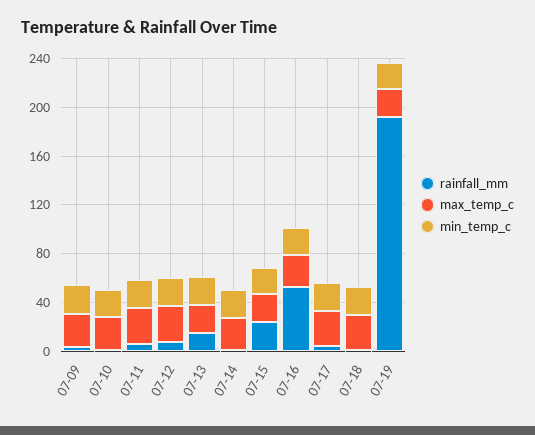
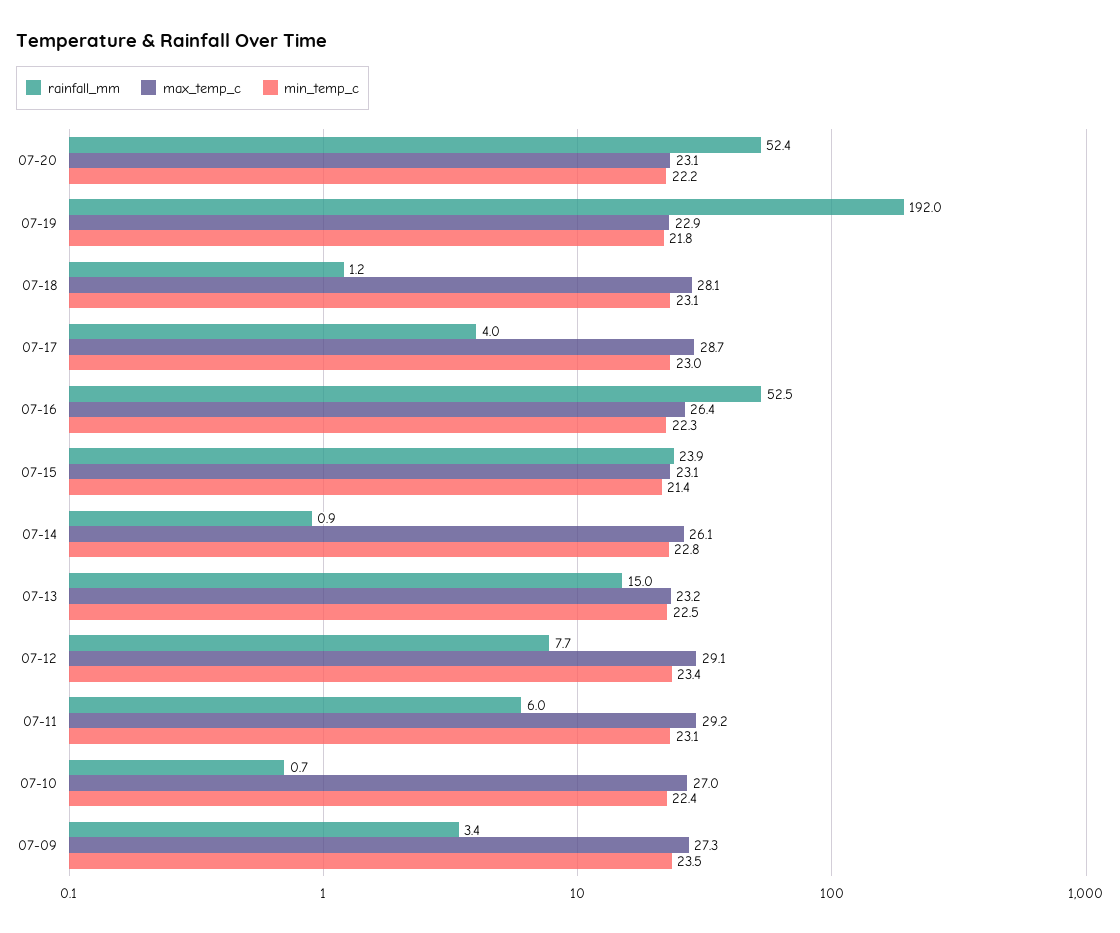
rainfall_mm, 07-20: none -> 52.4
max_temp_c, 07-20: none -> 23.1
min_temp_c, 07-20: none -> 22.2

